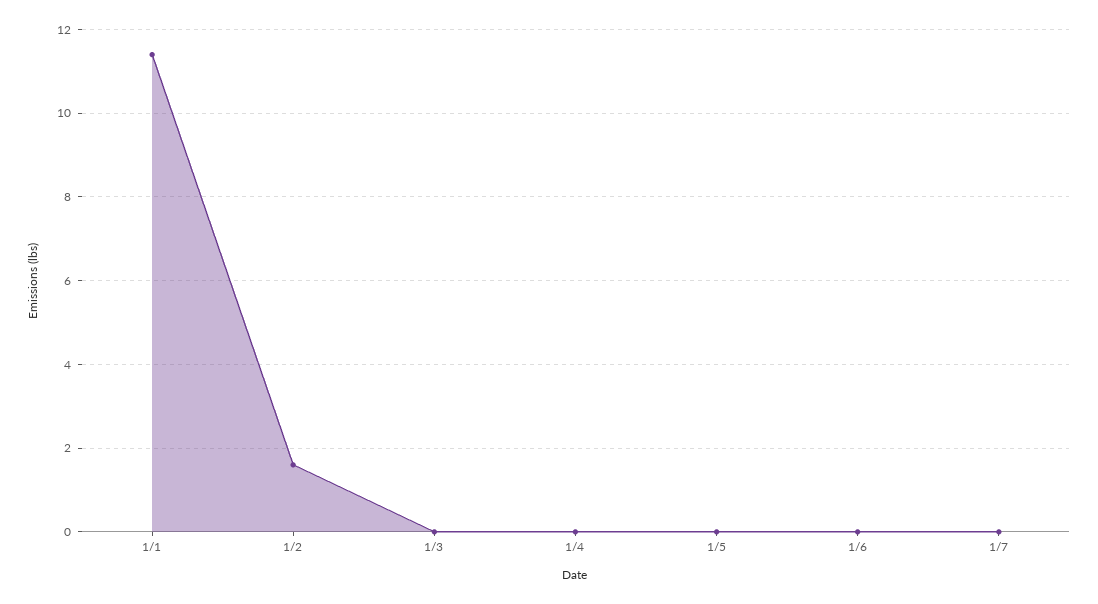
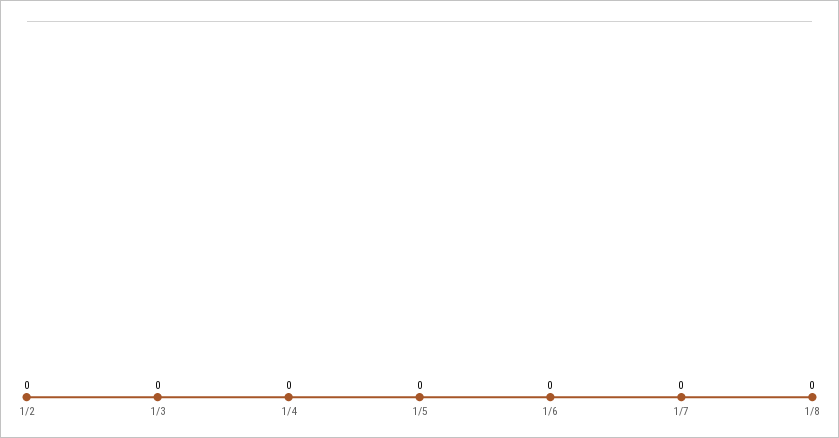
1/1: 11.5 -> none
1/2: 1.5 -> 0
1/8: none -> 0

